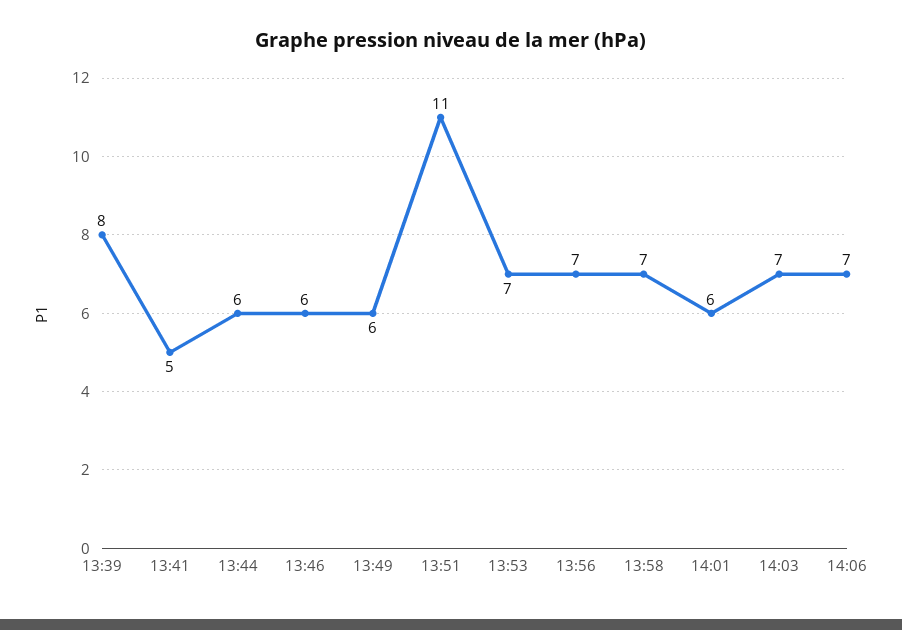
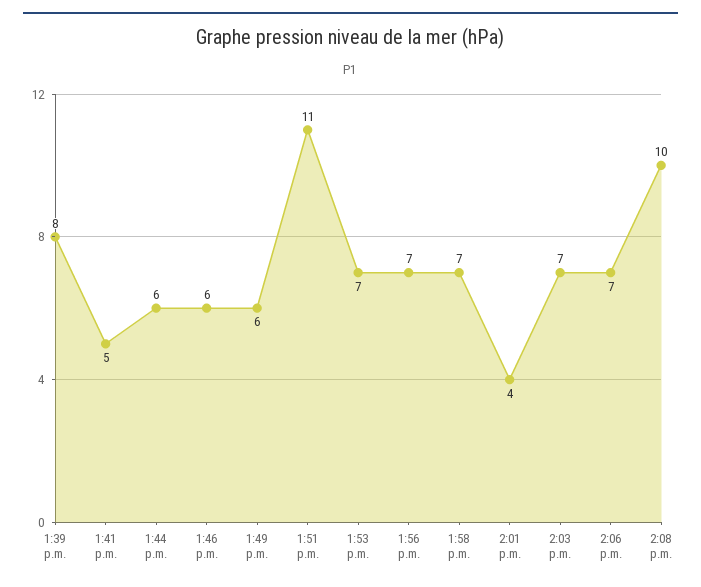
14:01: 6 -> 4
2:08 p.m.: none -> 10

